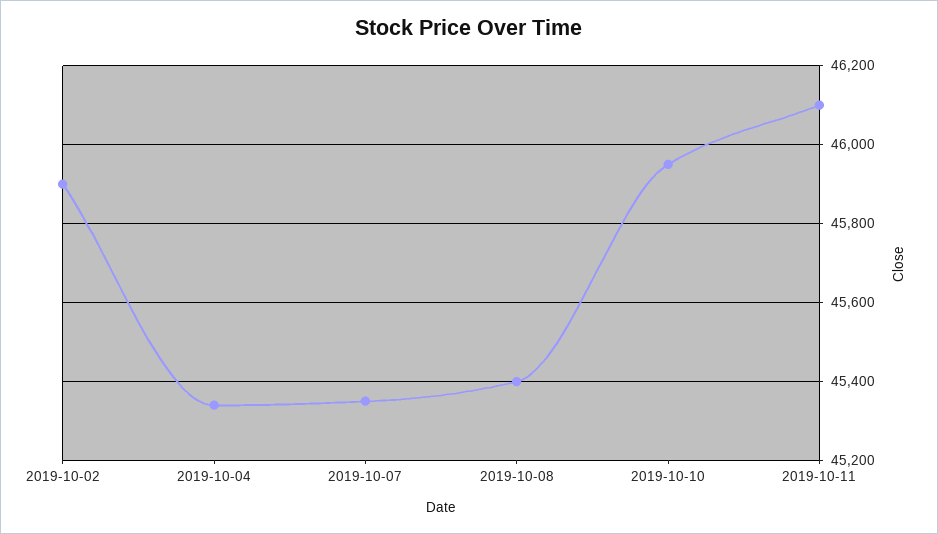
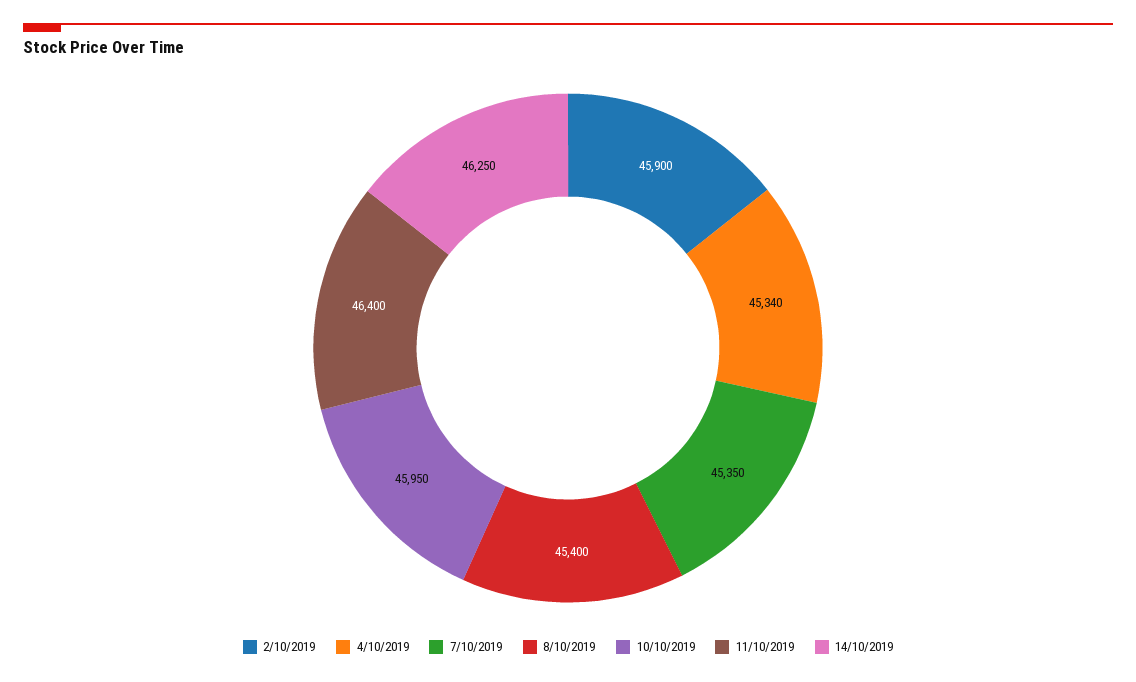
2019-10-11: 46100 -> 46400
14/10/2019: none -> 46250

